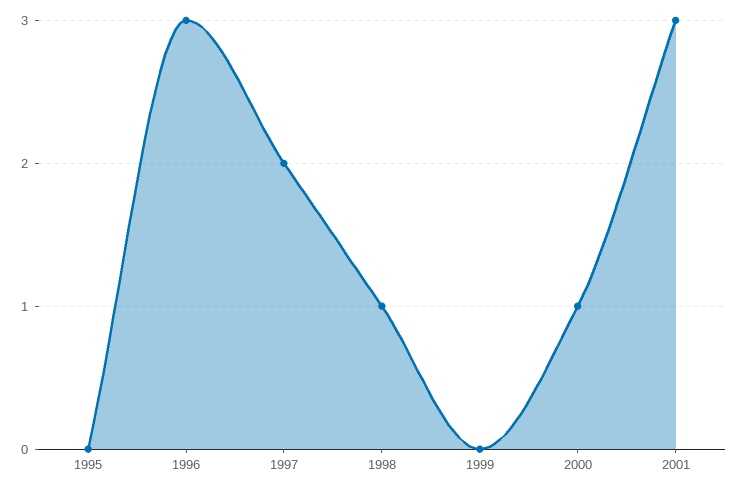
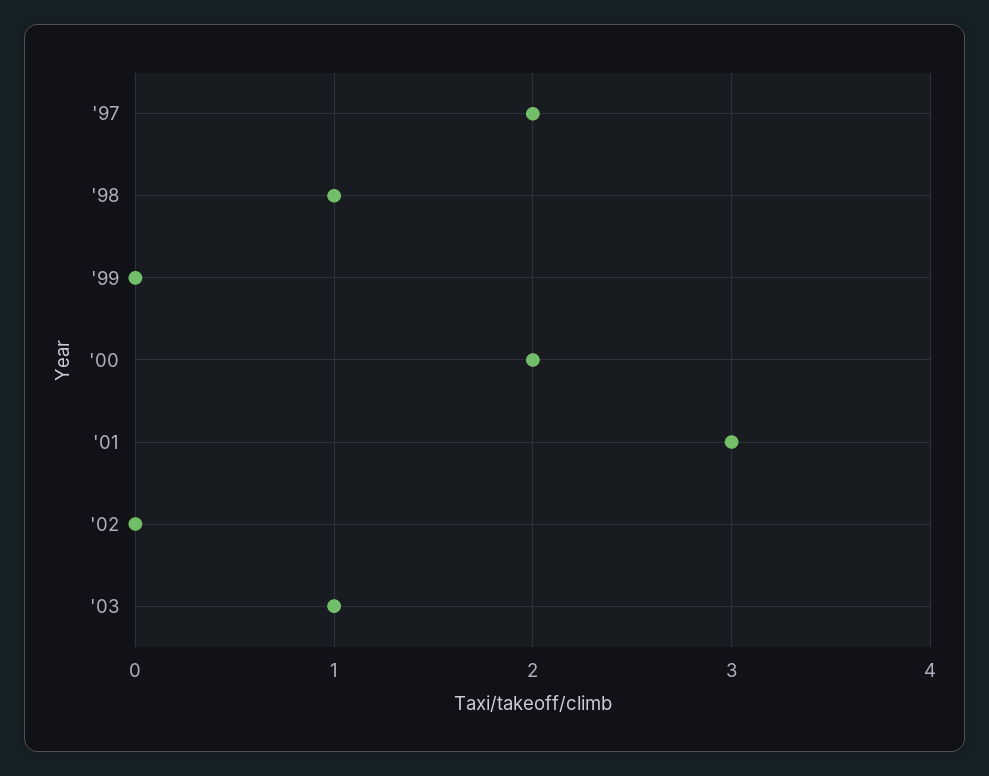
1995: 0 -> none
1996: 3 -> none
2000: 1 -> 2
'02: none -> 0
'03: none -> 1

